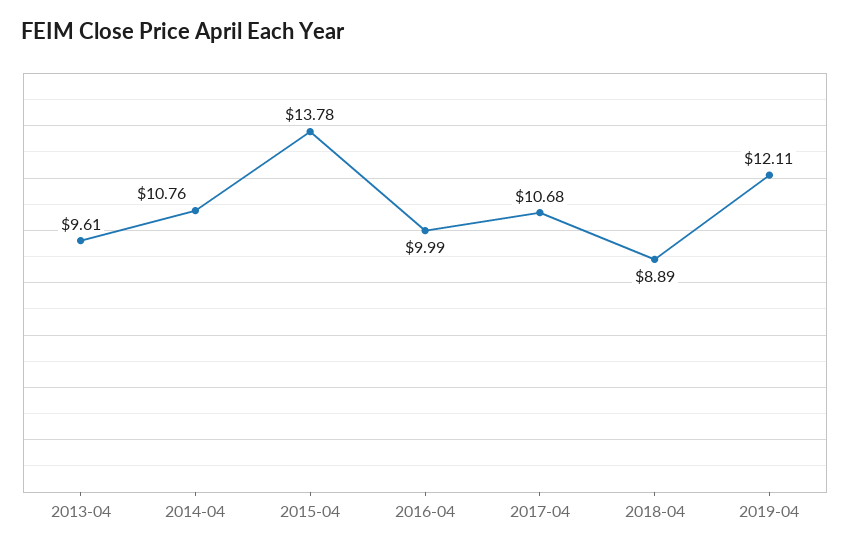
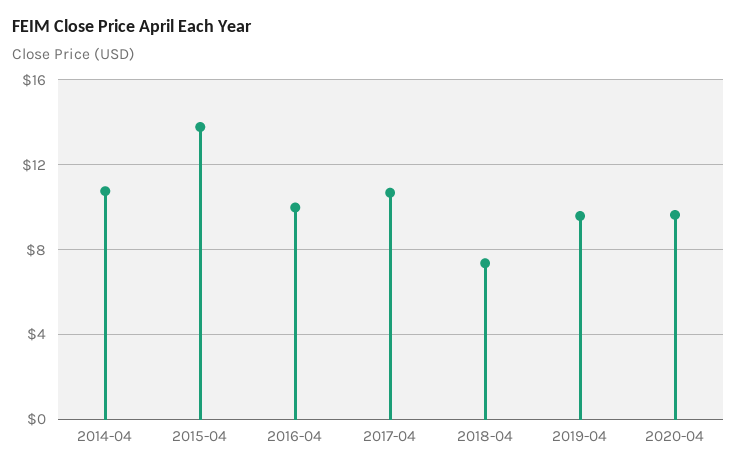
2013-04: 9.61 -> none
2018-04: 8.89 -> 7.5
2019-04: 12.11 -> 9.5
2020-04: none -> 9.5

